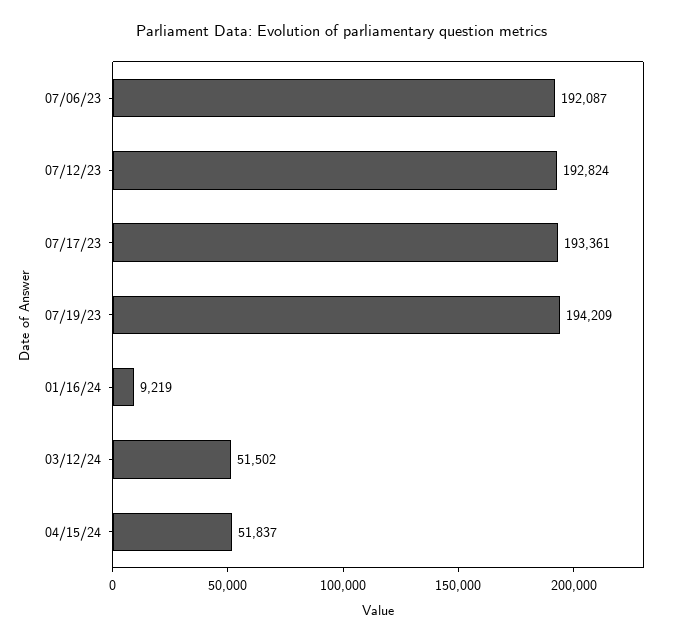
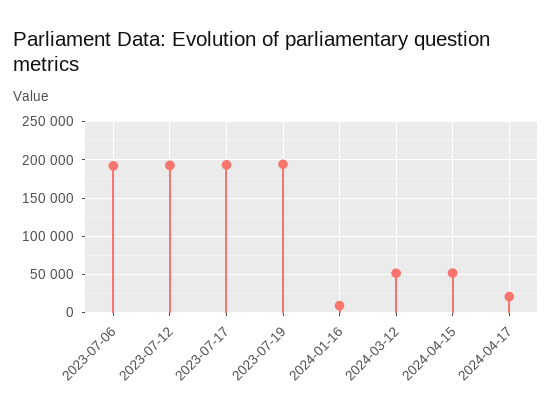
2024-04-17: none -> 20000

